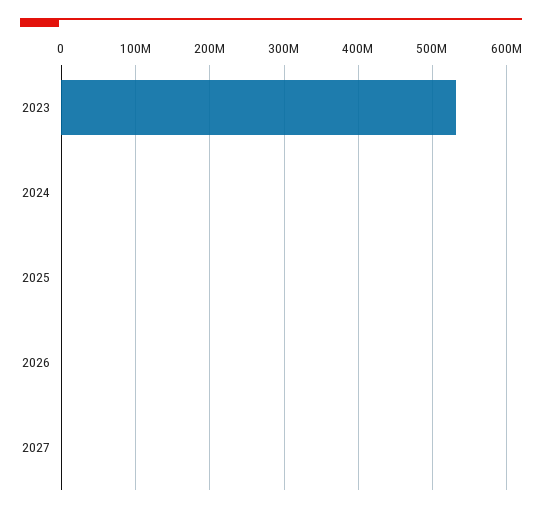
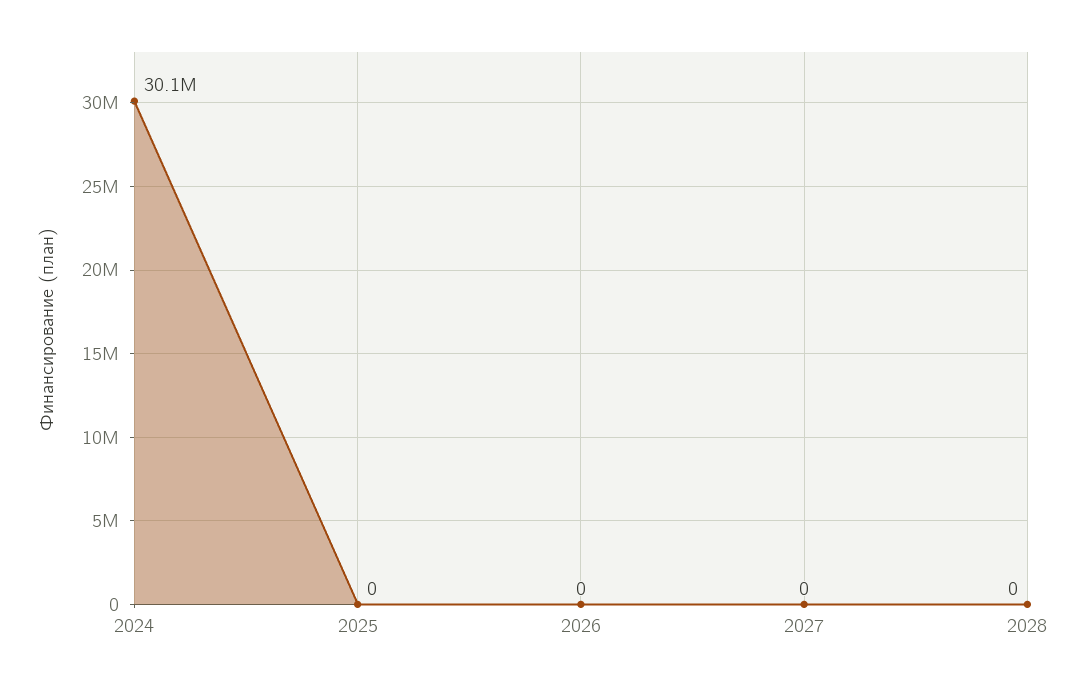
2023: 530000000 -> none
2024: 0 -> 30100000
2028: none -> 0

